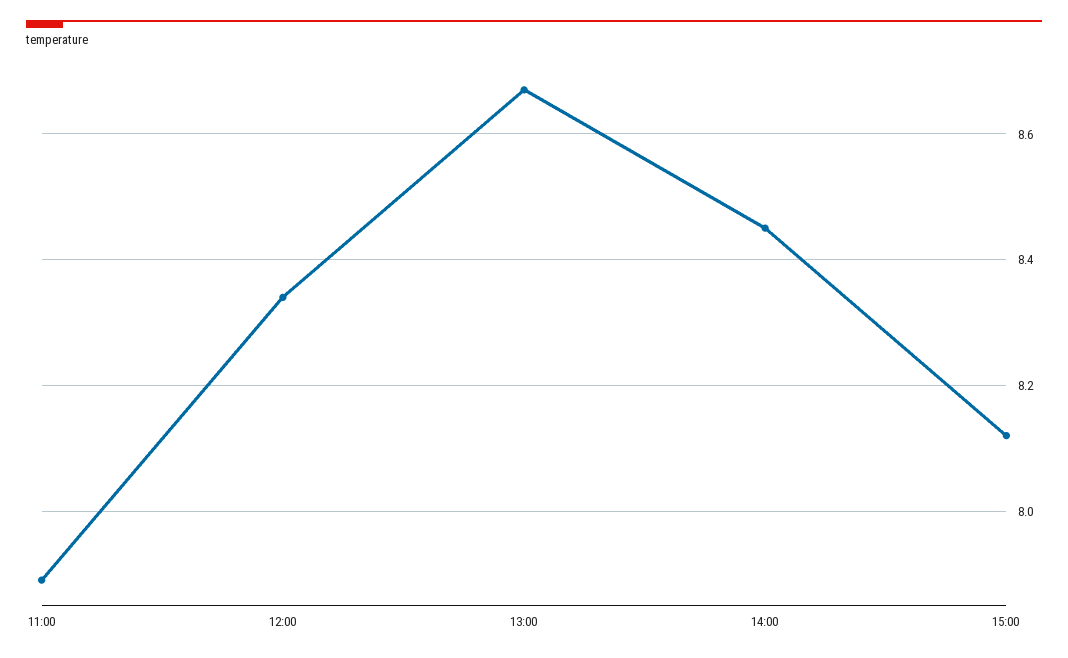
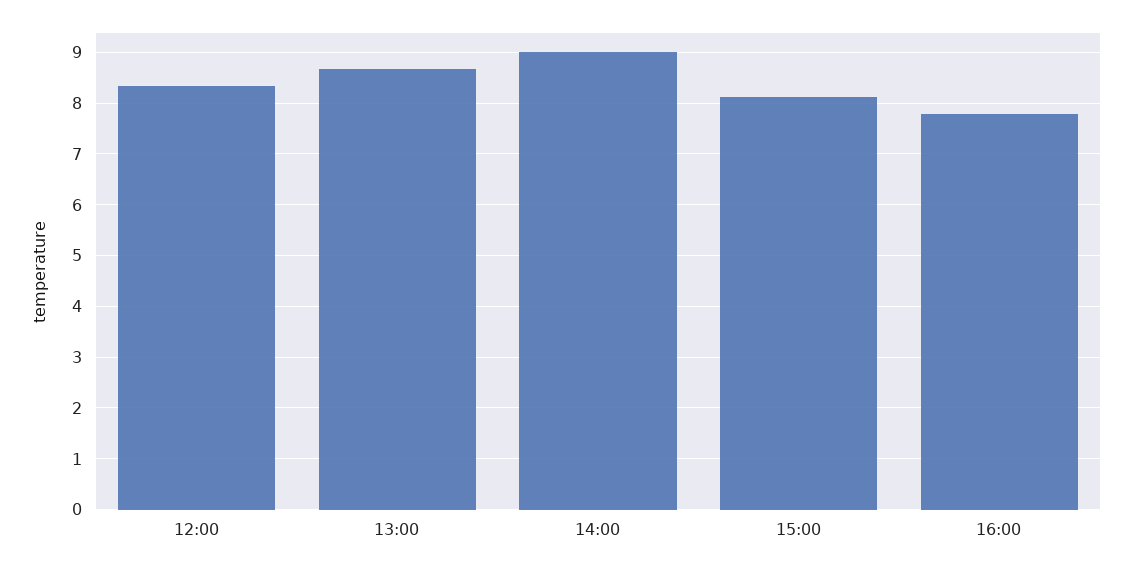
11:00: 7.9 -> none
14:00: 8.45 -> 9
16:00: none -> 7.8

